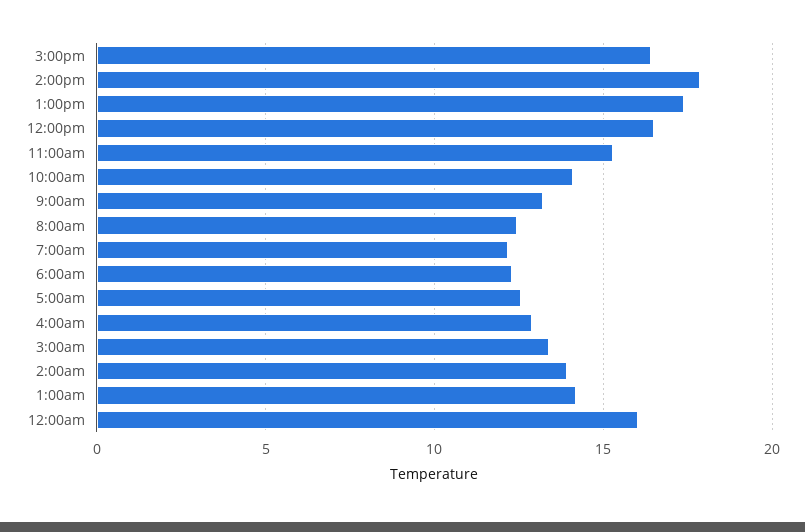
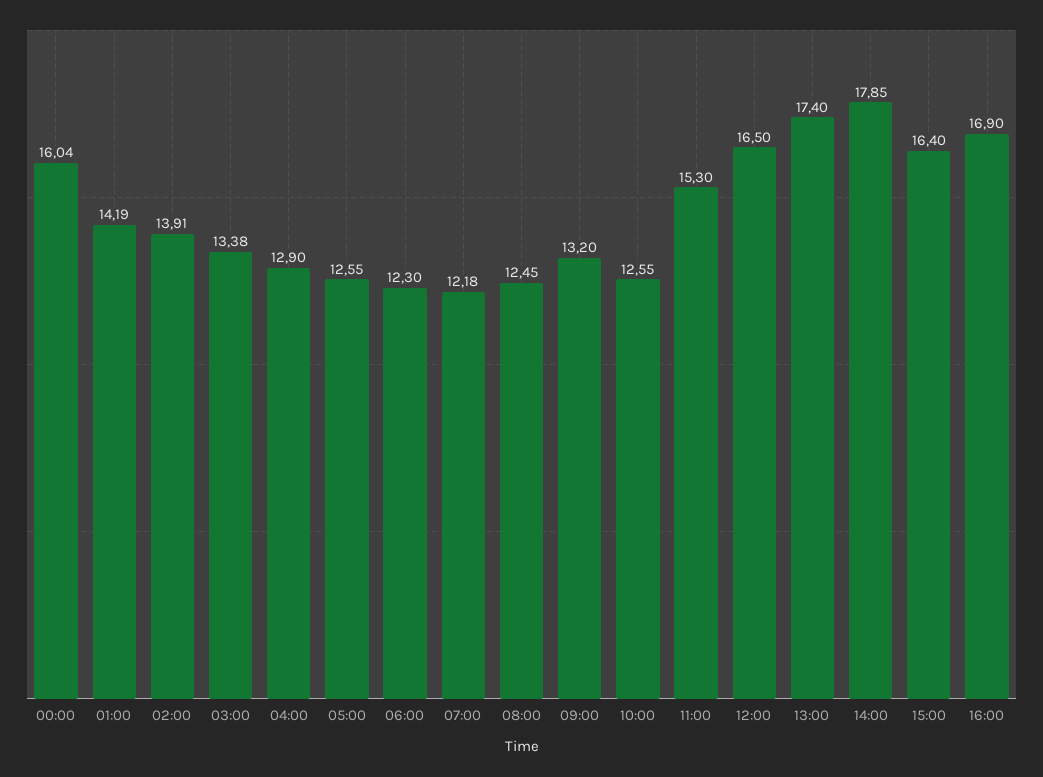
10:00am: 14 -> 12.55
16:00: none -> 16.9

